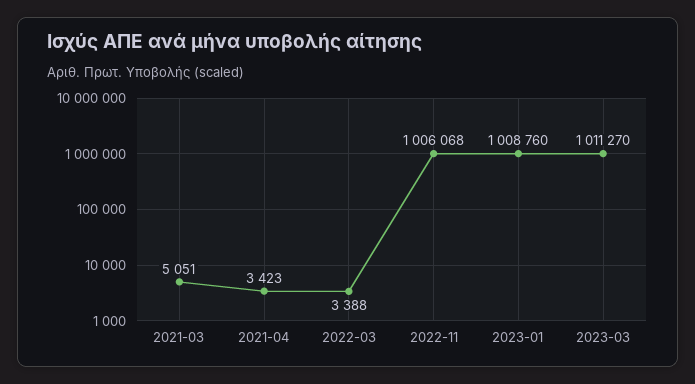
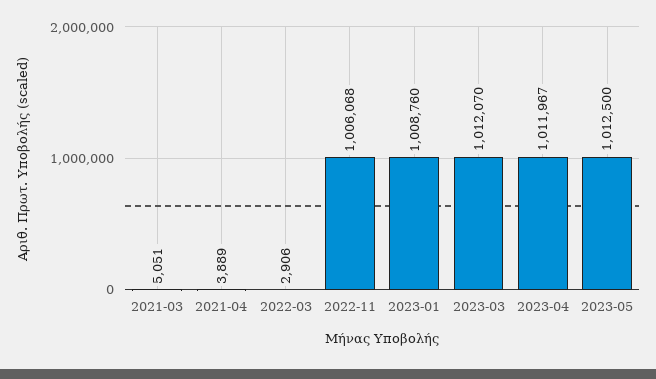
2021-04: 3423 -> 3889
2022-03: 3388 -> 2906
2023-03: 1011270 -> 1012070
2023-04: none -> 1011967
2023-05: none -> 1012500

